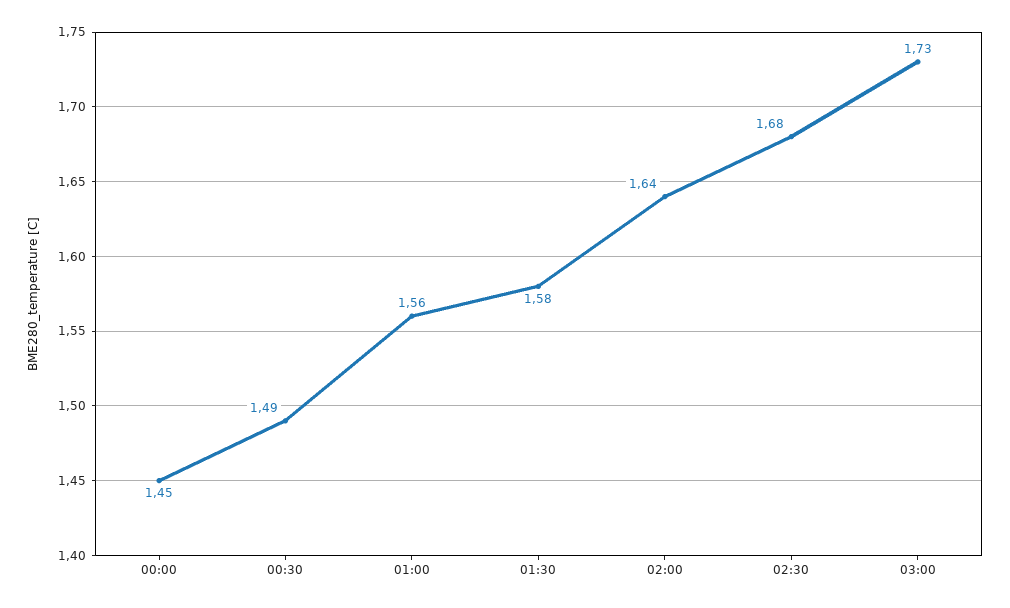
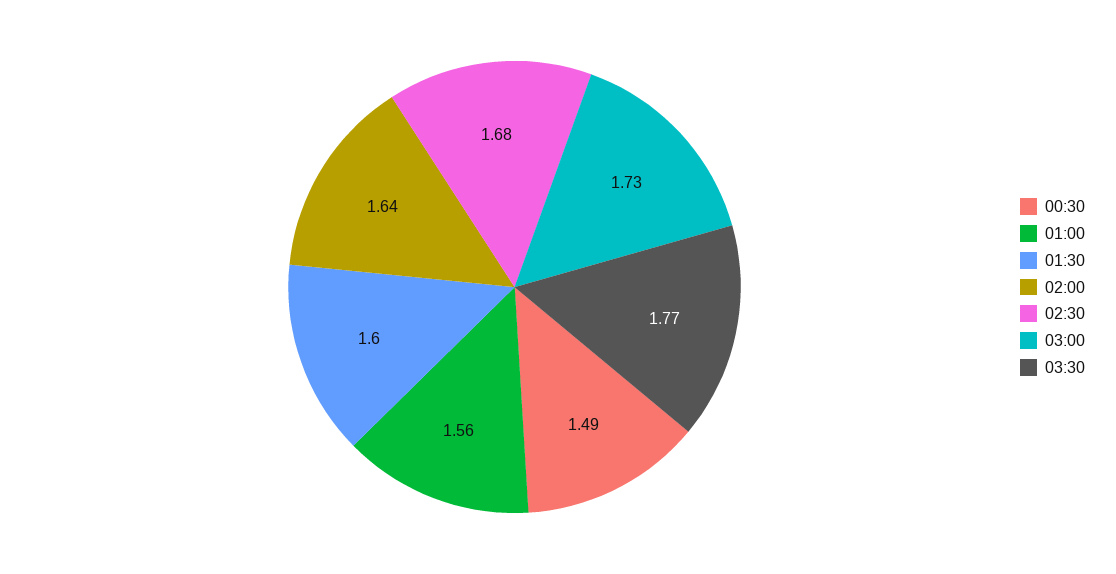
00:00: 1.45 -> none
01:30: 1.58 -> 1.6
03:30: none -> 1.77

